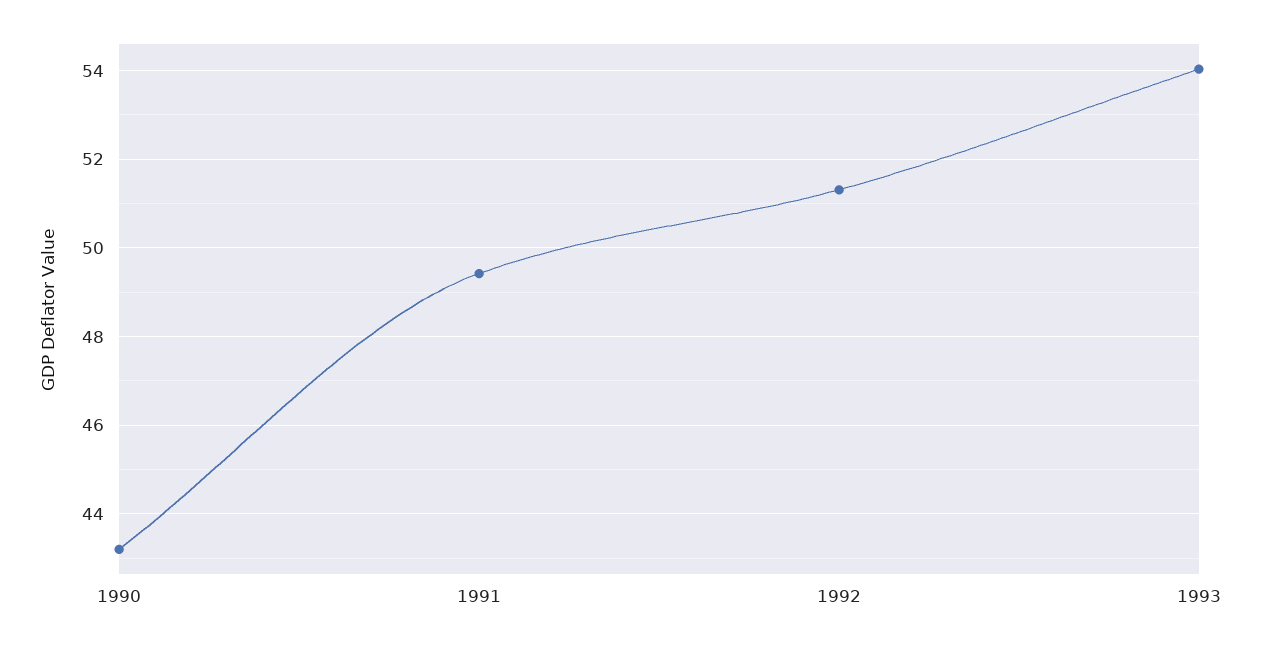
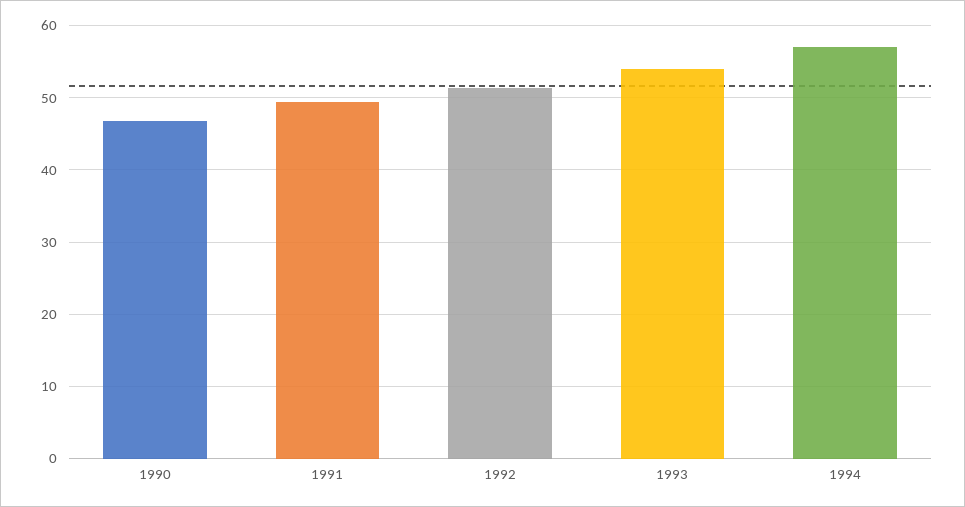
1990: 43.2 -> 47
1994: none -> 57

